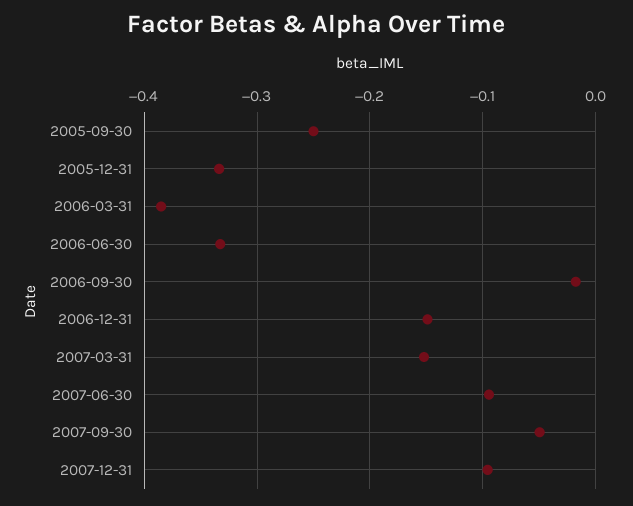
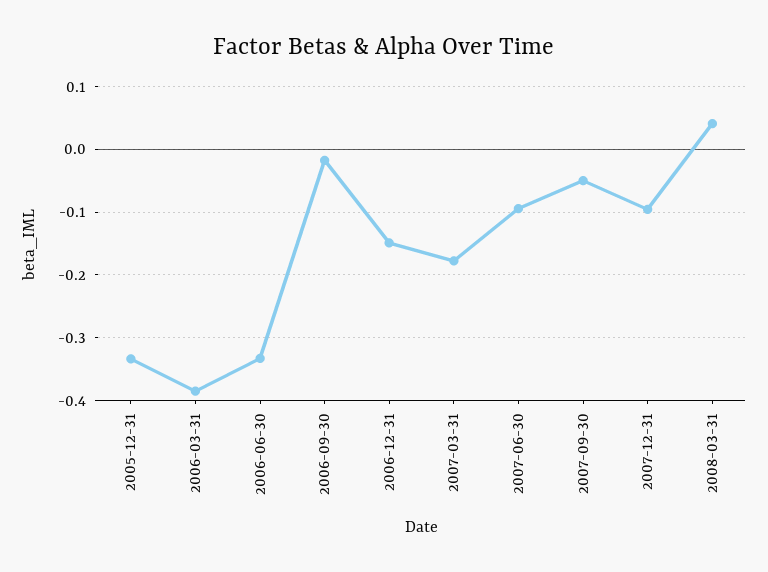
2005-09-30: -0.25 -> none
2007-03-31: -0.15 -> -0.18
2008-03-31: none -> 0.04

